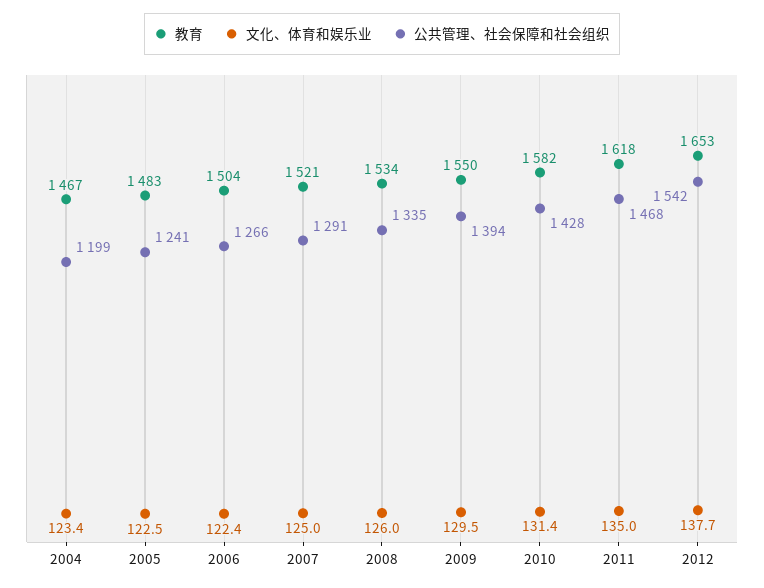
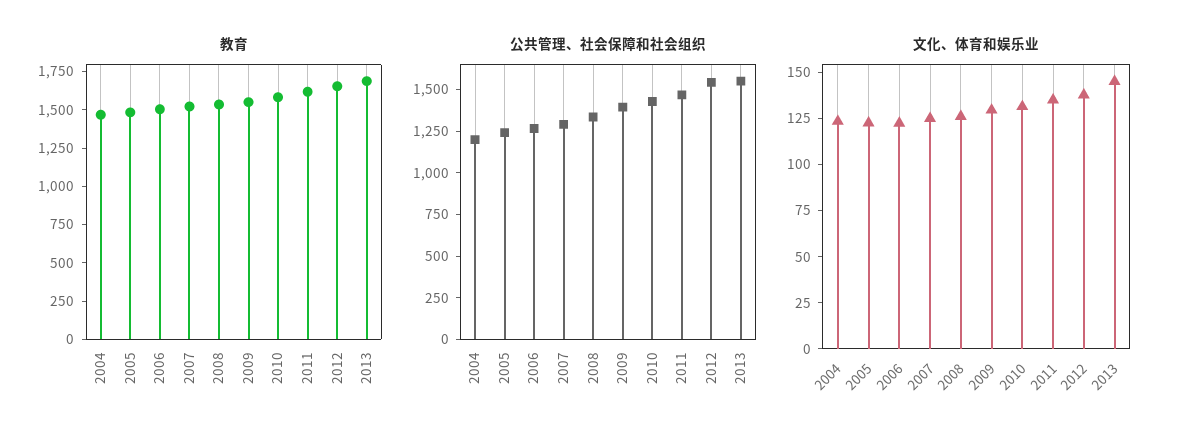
教育, 2013: none -> 1750
公共管理、社会保障和社会组织, 2013: none -> 1550
文化、体育和娱乐业, 2013: none -> 145

